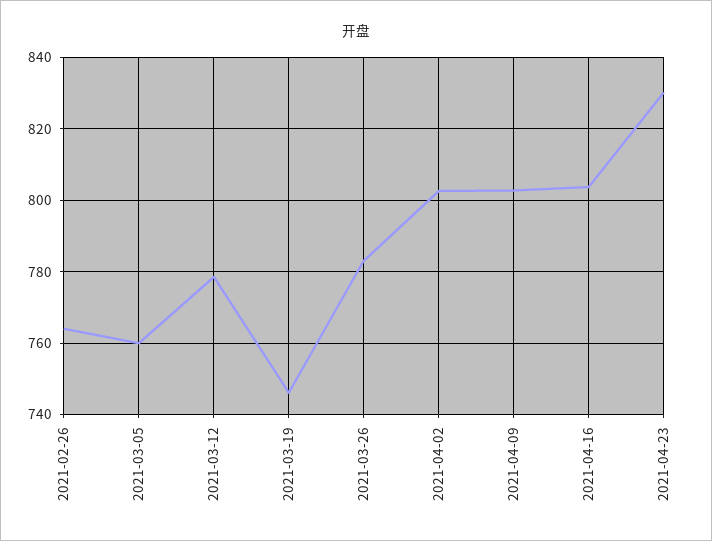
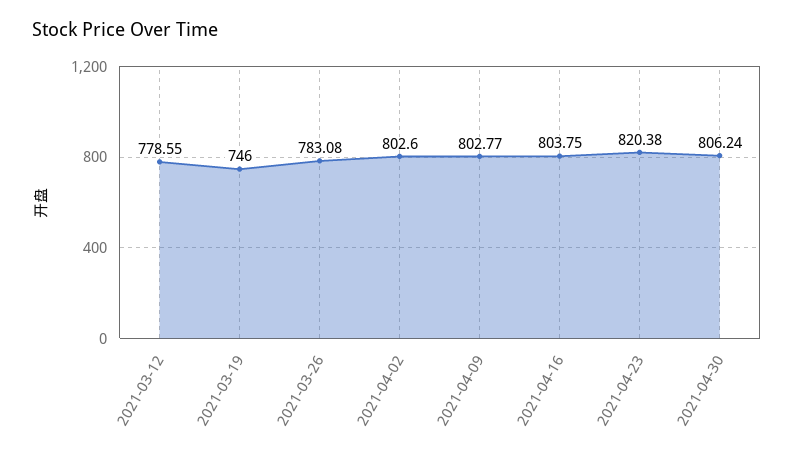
2021-02-26: 764 -> none
2021-03-05: 760 -> none
2021-04-23: 830 -> 820.38
2021-04-30: none -> 806.24

